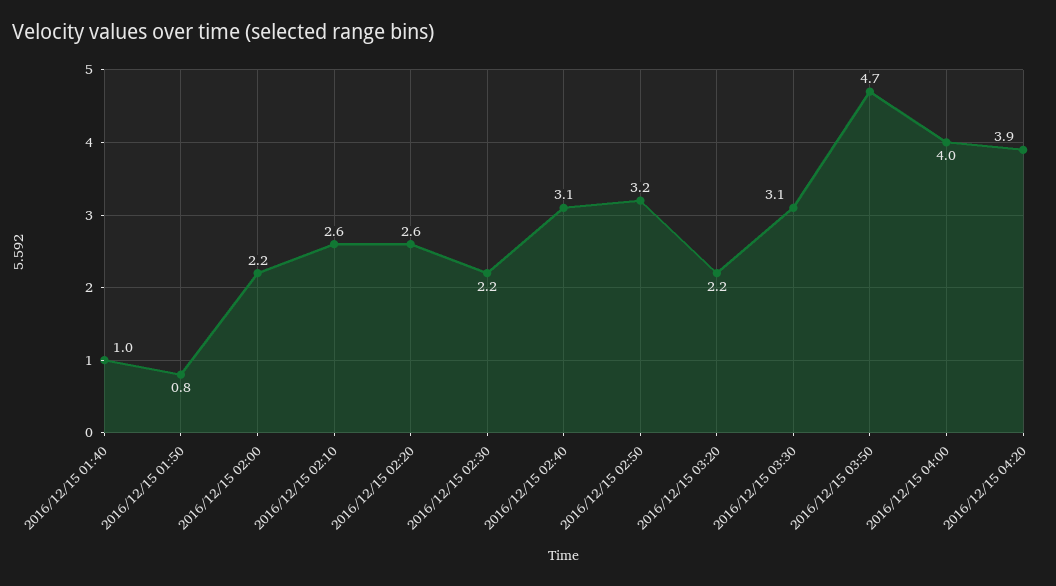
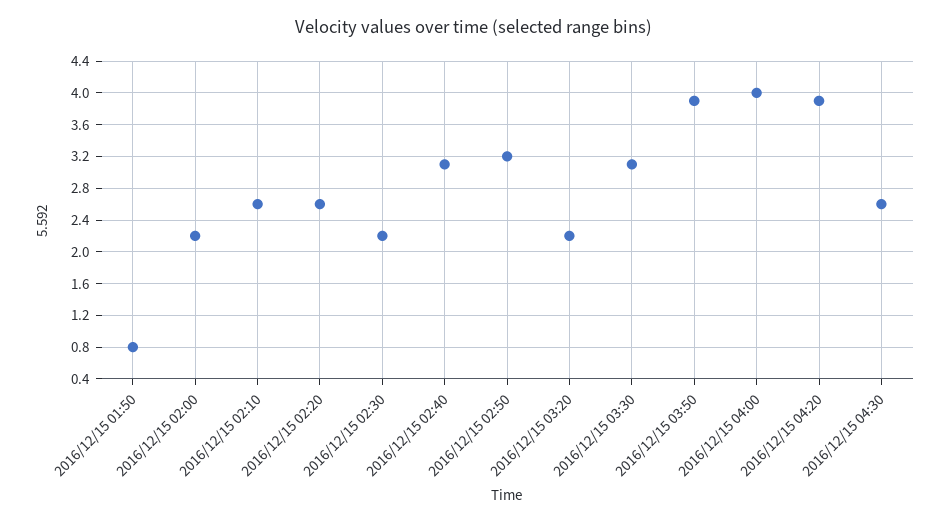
2016/12/15 01:40: 1 -> none
2016/12/15 03:50: 4.7 -> 3.9
2016/12/15 04:30: none -> 2.6

